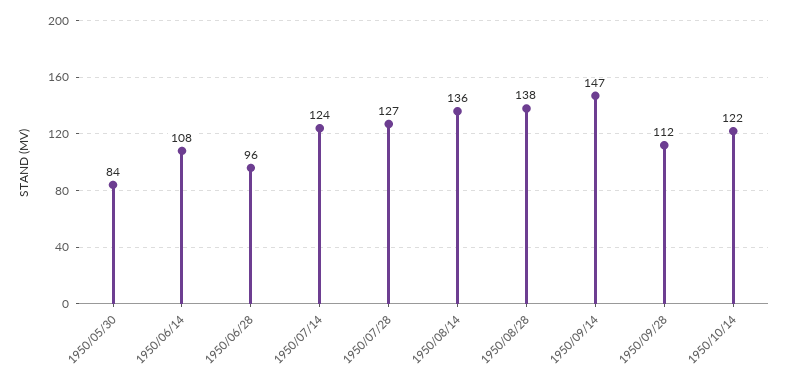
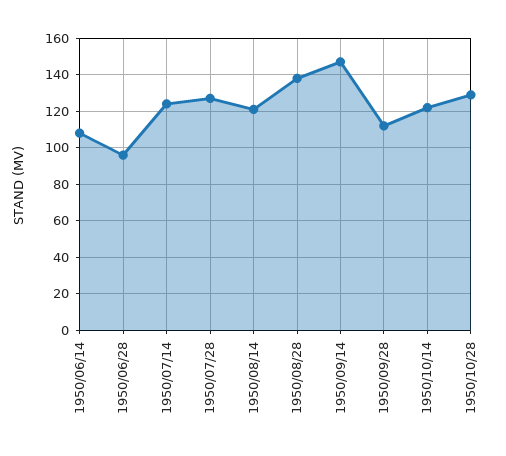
1950/05/30: 84 -> none
1950/08/14: 136 -> 120
1950/10/28: none -> 130

